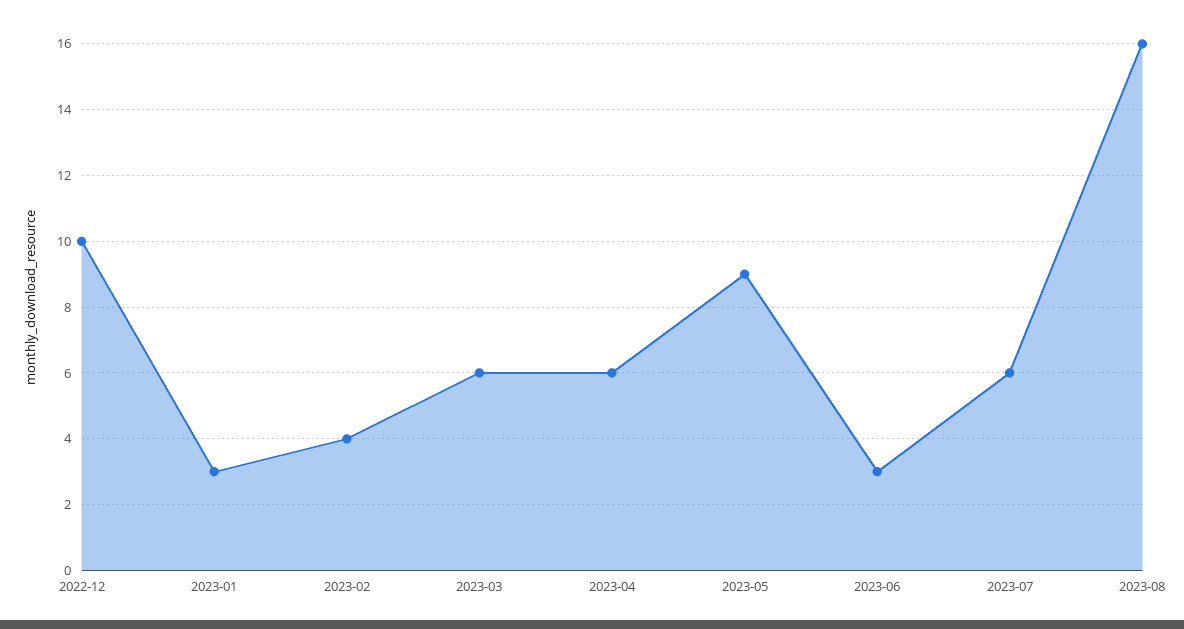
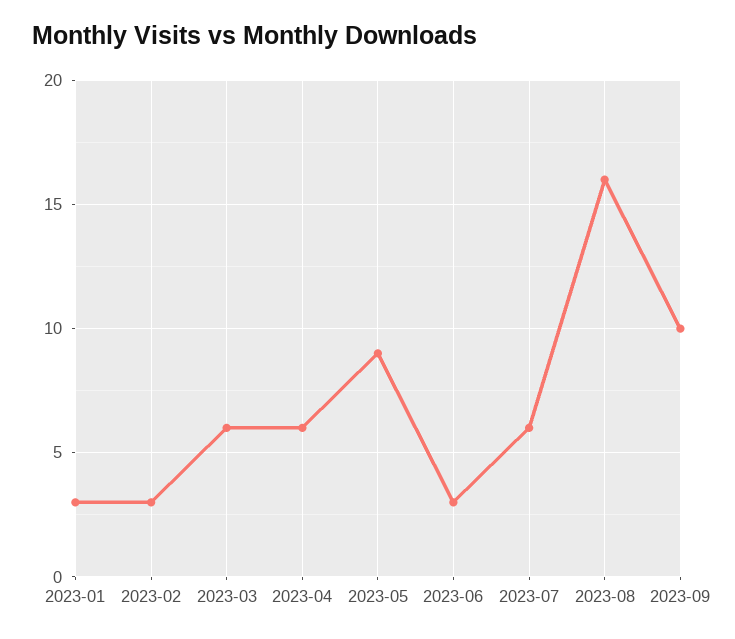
2022-12: 10 -> none
2023-02: 4 -> 3
2023-09: none -> 10

